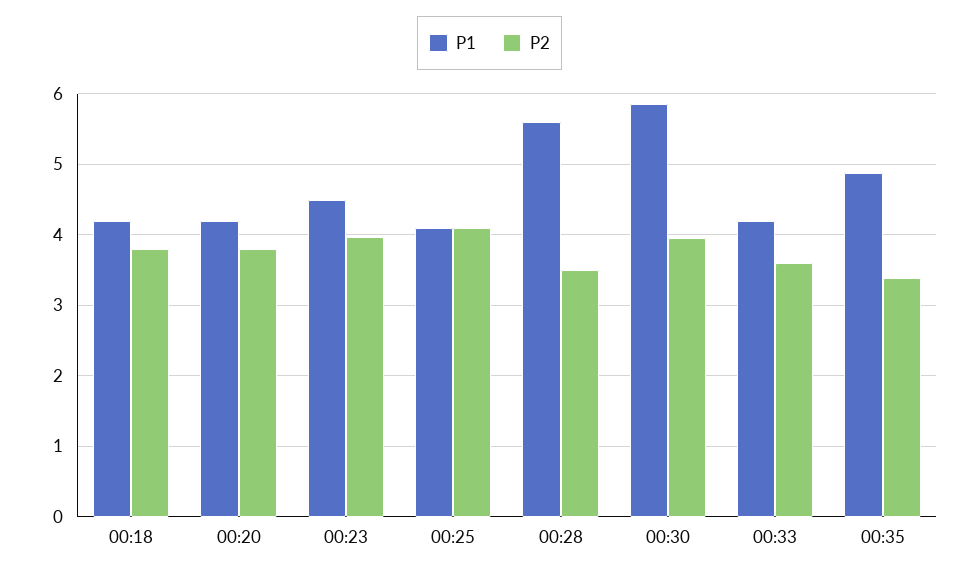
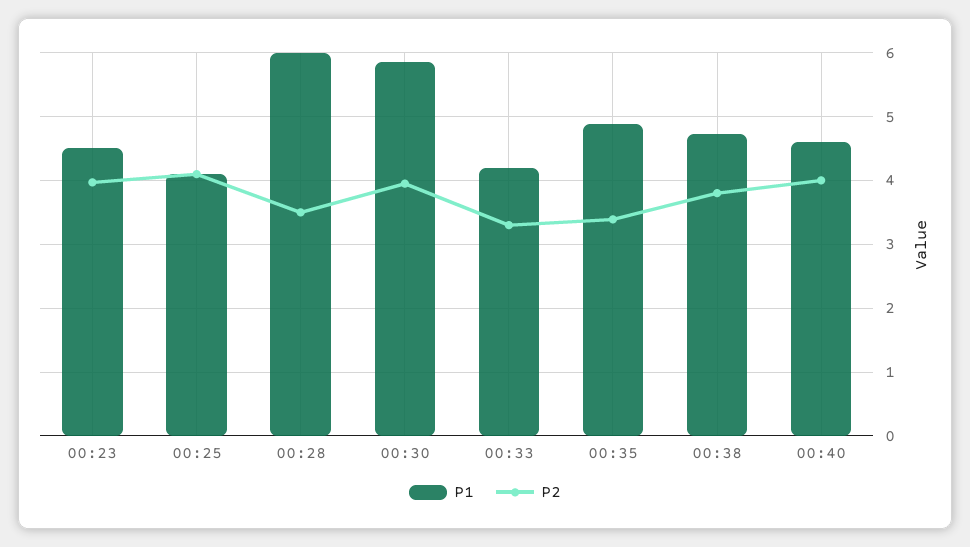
P1, 00:18: 4.2 -> none
P2, 00:18: 3.8 -> none
P1, 00:20: 4.2 -> none
P2, 00:20: 3.8 -> none
P1, 00:28: 5.6 -> 6
P2, 00:33: 3.6 -> 3.3
P1, 00:38: none -> 4.7
P2, 00:38: none -> 3.8
P1, 00:40: none -> 4.6
P2, 00:40: none -> 4

